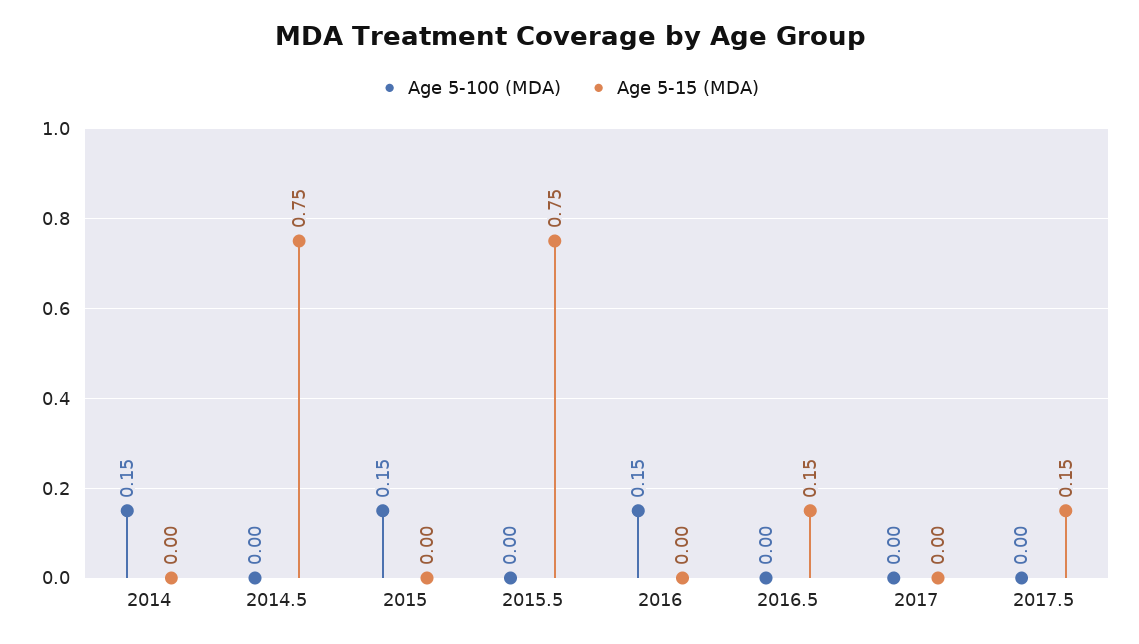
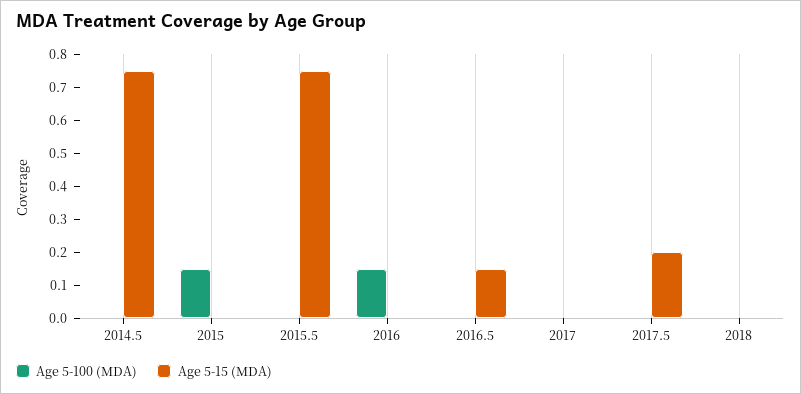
Age 5-100 (MDA), 2014: 0.15 -> none
Age 5-15 (MDA), 2014: 0 -> none
Age 5-15 (MDA), 2017.5: 0.15 -> 0.2
Age 5-100 (MDA), 2018: none -> 0
Age 5-15 (MDA), 2018: none -> 0

